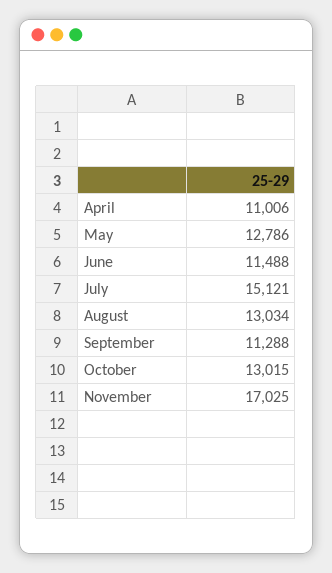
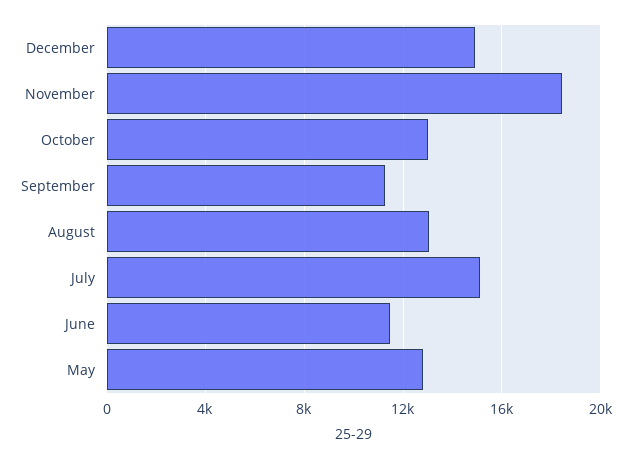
April: 11006 -> none
November: 17025 -> 18500
December: none -> 15000

